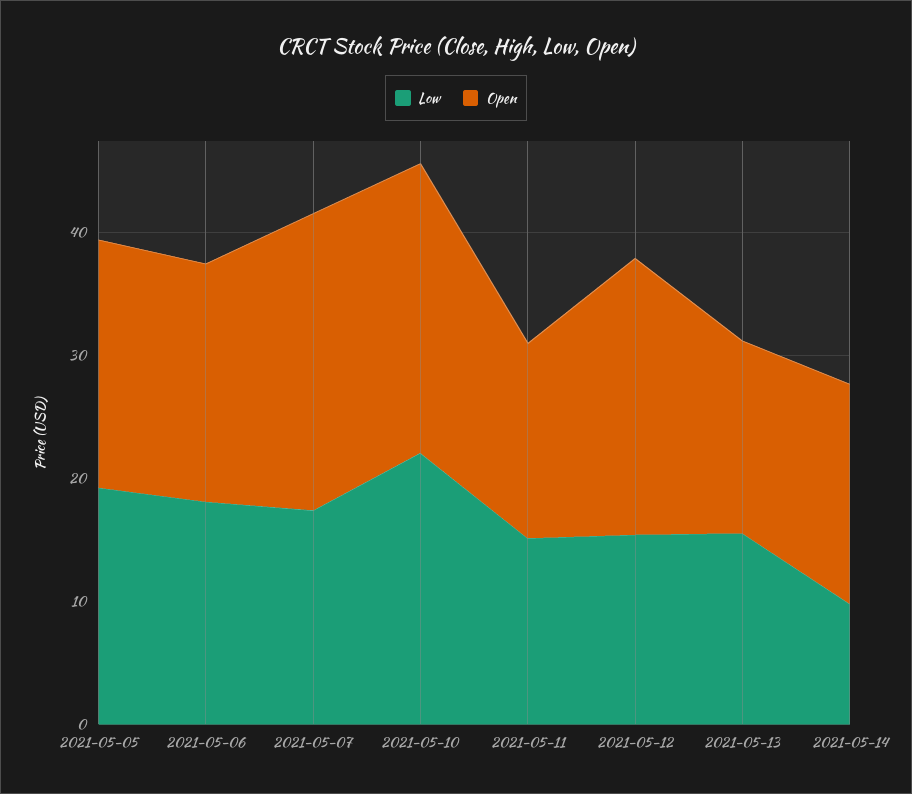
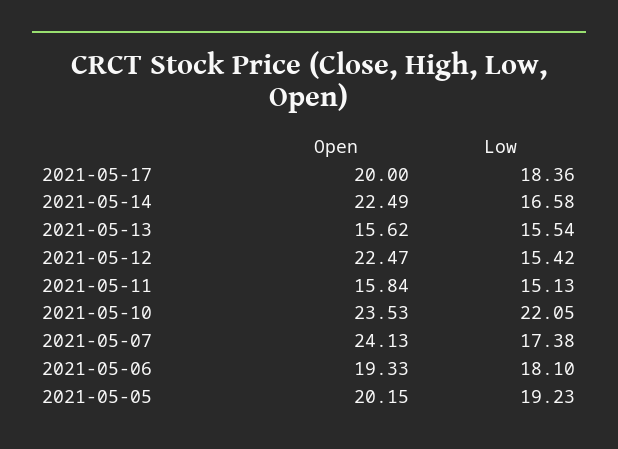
Low, 2021-05-14: 10 -> 16.58
Open, 2021-05-14: 18 -> 22.49
Open, 2021-05-17: none -> 20
Low, 2021-05-17: none -> 18.36

